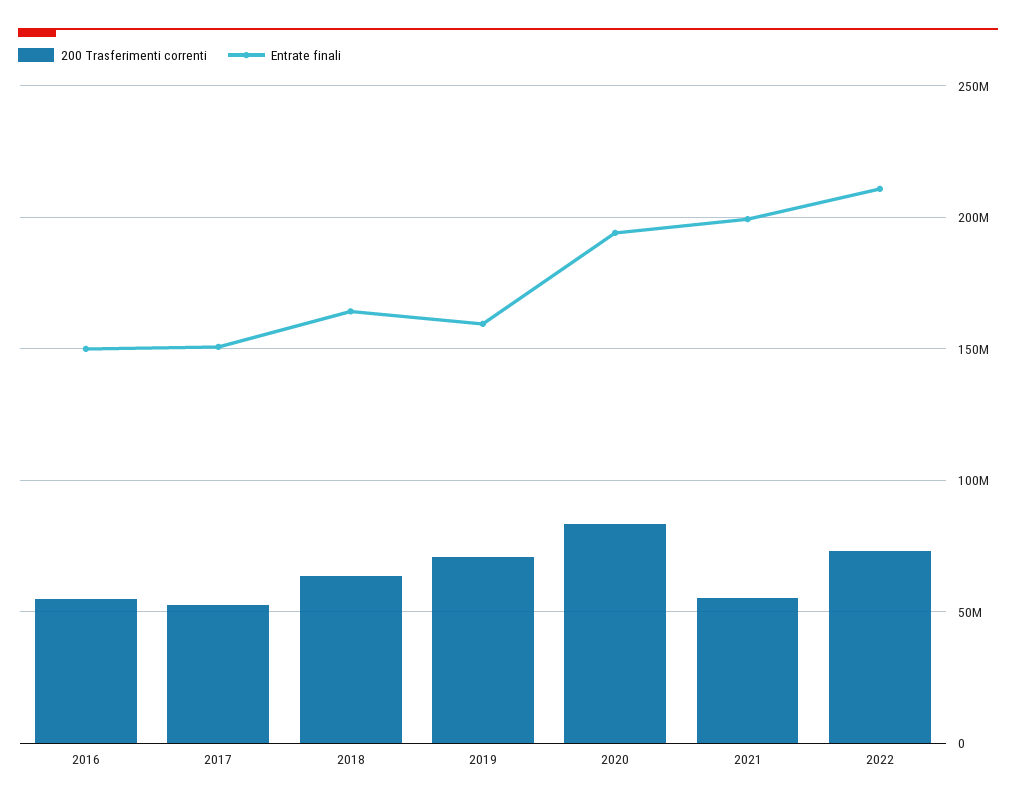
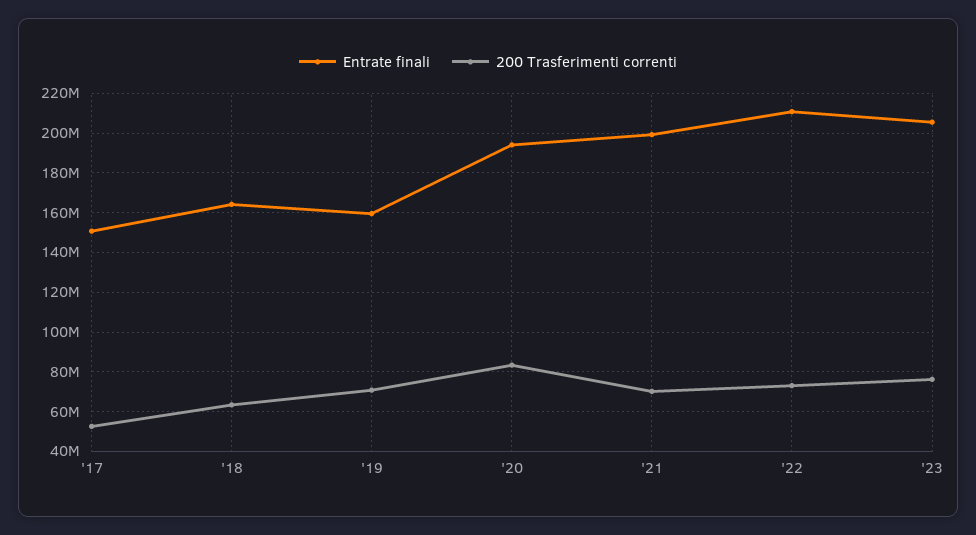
200 Trasferimenti correnti, 2016: 55000000 -> none
Entrate finali, 2016: 150000000 -> none
200 Trasferimenti correnti, 2021: 55000000 -> 70000000
Entrate finali, '23: none -> 205000000
200 Trasferimenti correnti, '23: none -> 75000000

